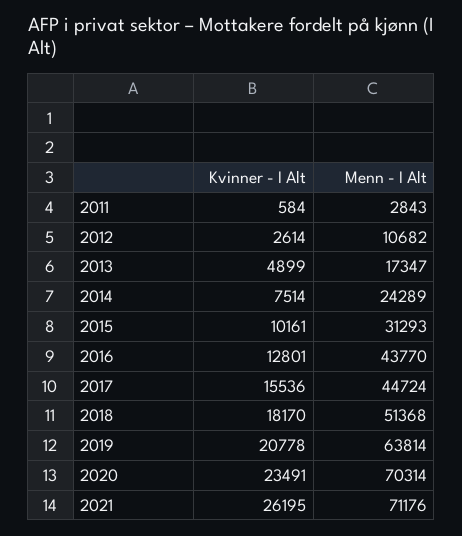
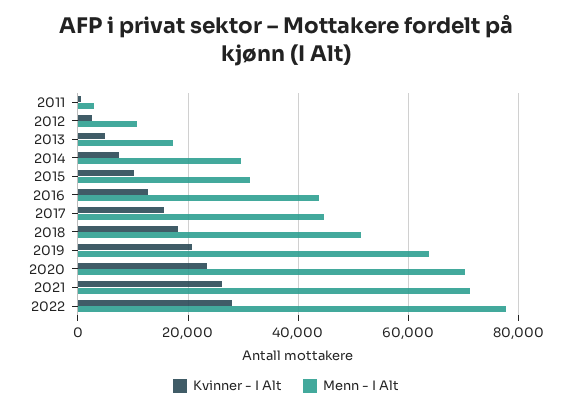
Menn - I Alt, 2014: 24289 -> 30000
Kvinner - I Alt, 2022: none -> 28000
Menn - I Alt, 2022: none -> 78000

